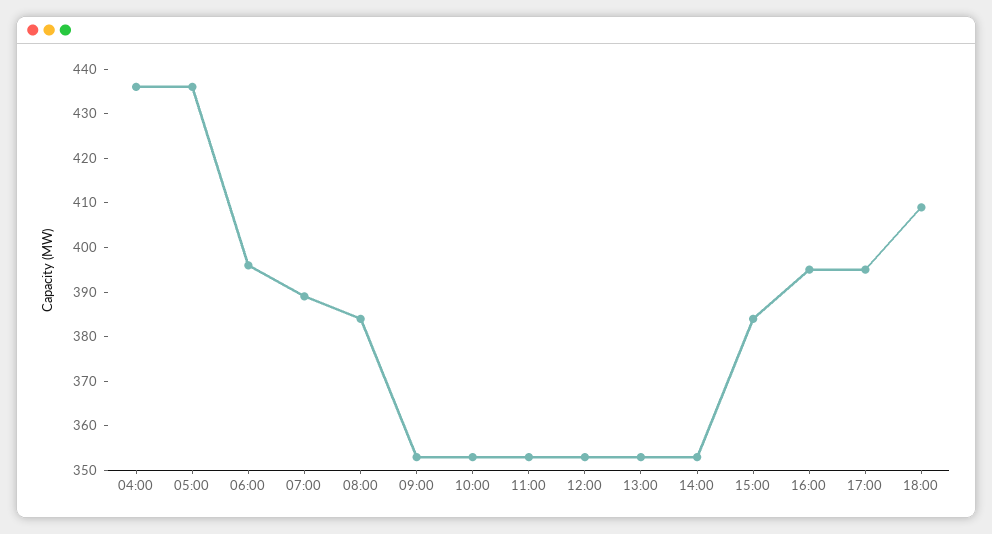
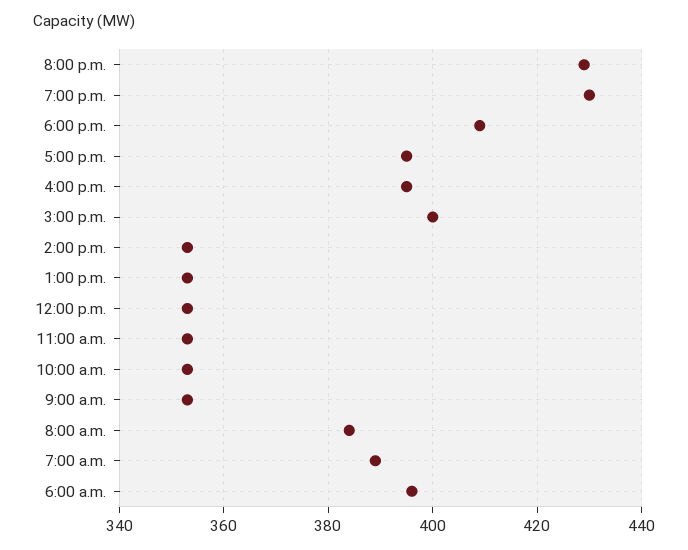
04:00: 435 -> none
05:00: 435 -> none
15:00: 385 -> 400
8:00 p.m.: none -> 430
7:00 p.m.: none -> 430

